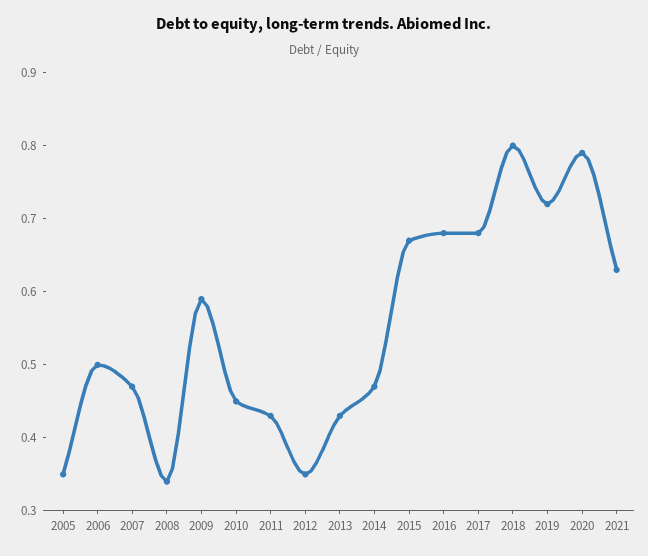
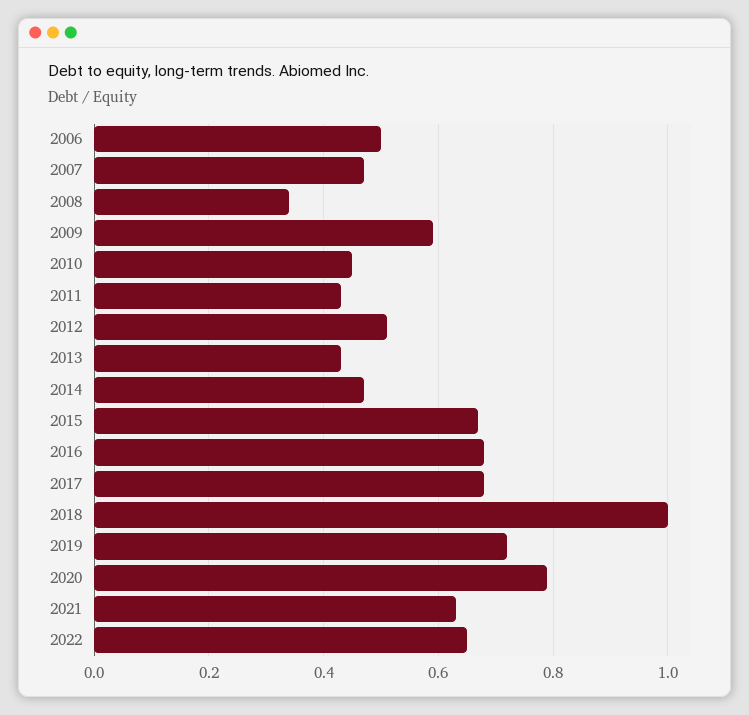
2005: 0.35 -> none
2012: 0.35 -> 0.5
2018: 0.8 -> 1
2022: none -> 0.65

